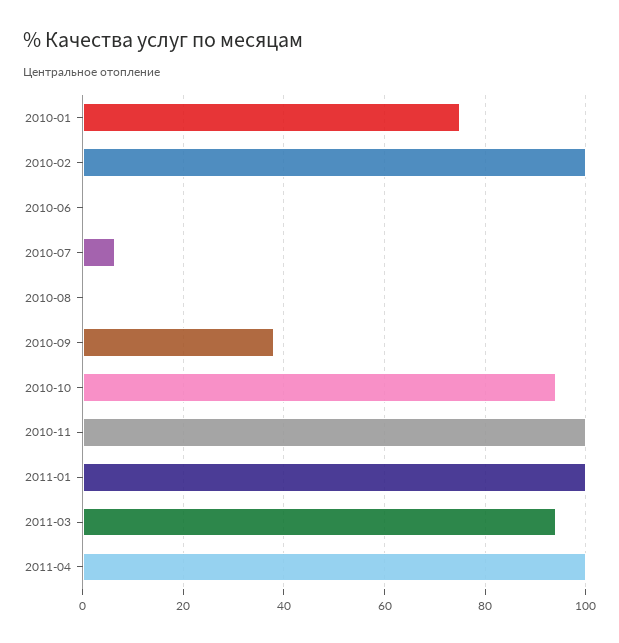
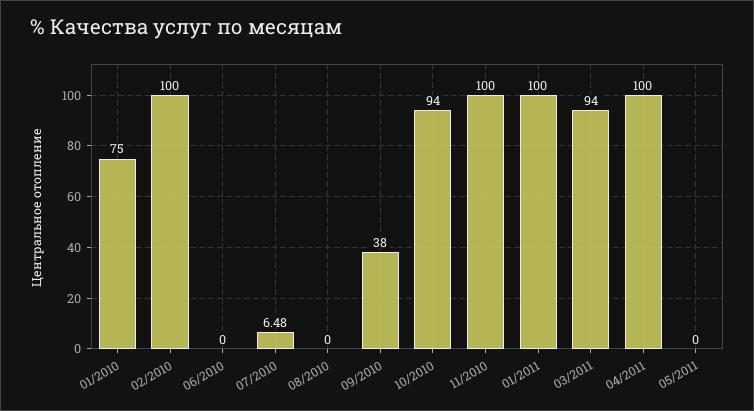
05/2011: none -> 0

